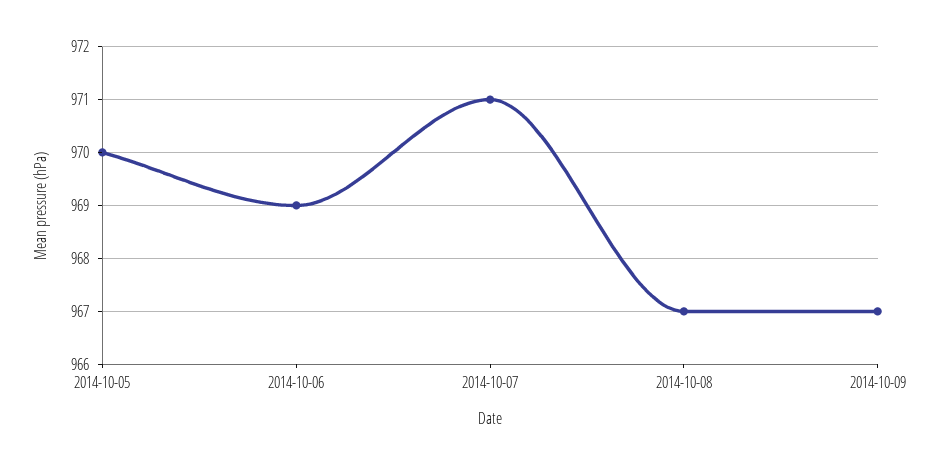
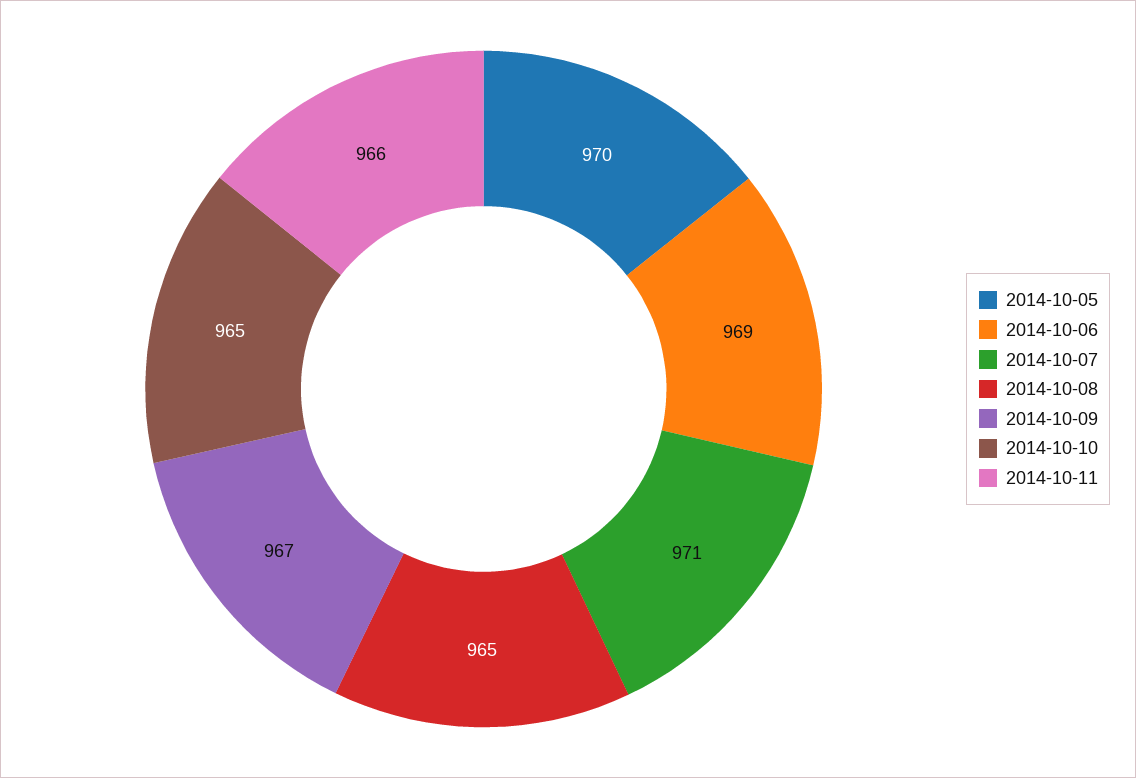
2014-10-08: 967 -> 965
2014-10-10: none -> 965
2014-10-11: none -> 966

